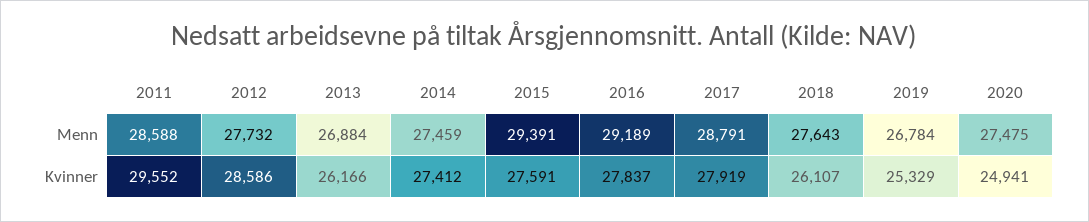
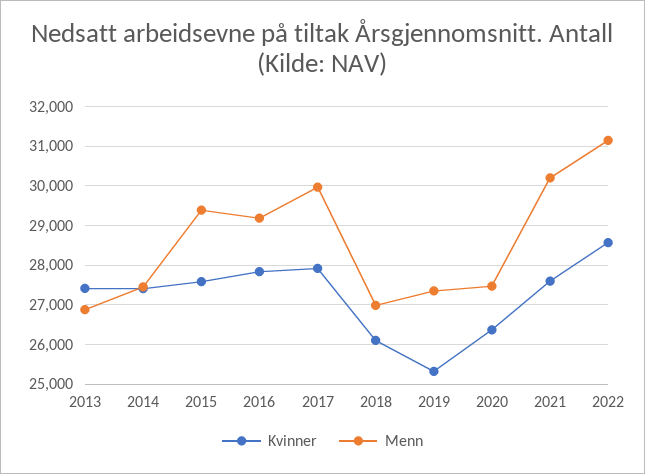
Menn, 2011: 28588 -> none
Menn, 2012: 27732 -> none
Menn, 2017: 28791 -> 30000
Menn, 2018: 27643 -> 27000
Menn, 2019: 26784 -> 27400
Kvinner, 2011: 29552 -> none
Kvinner, 2012: 28586 -> none
Kvinner, 2013: 26166 -> 27400
Kvinner, 2020: 24941 -> 26400
Kvinner, 2021: none -> 27600
Menn, 2021: none -> 30200
Kvinner, 2022: none -> 28600
Menn, 2022: none -> 31200

